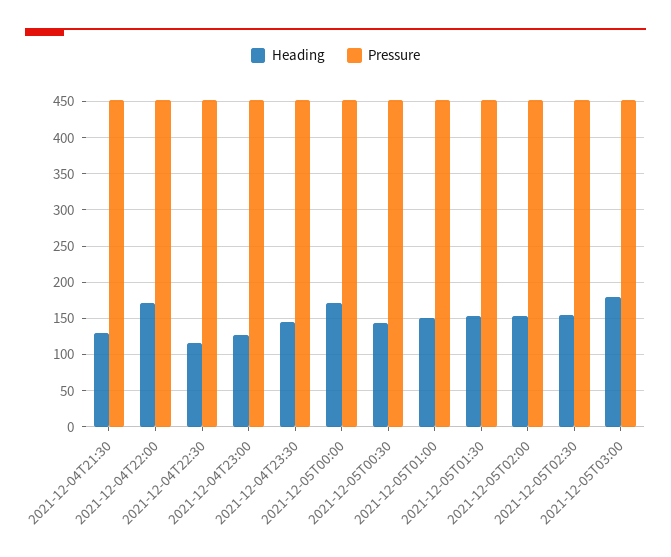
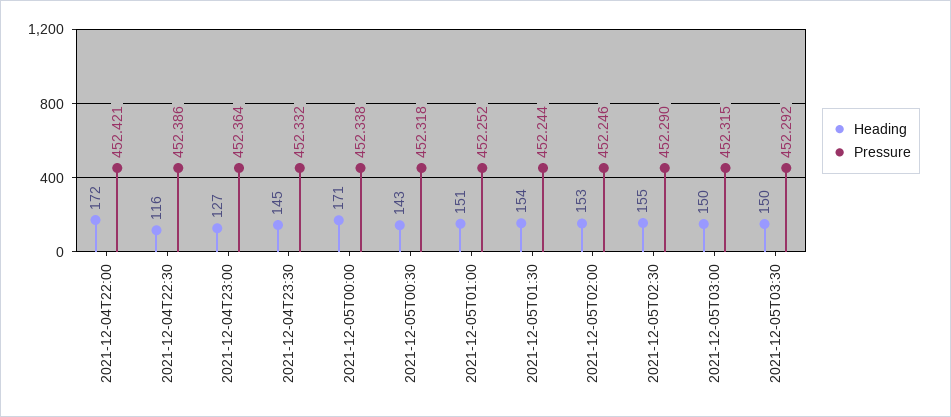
Heading, 2021-12-04T21:30: 130 -> none
Pressure, 2021-12-04T21:30: 450 -> none
Heading, 2021-12-05T03:00: 180 -> 150
Heading, 2021-12-05T03:30: none -> 150
Pressure, 2021-12-05T03:30: none -> 452.292

